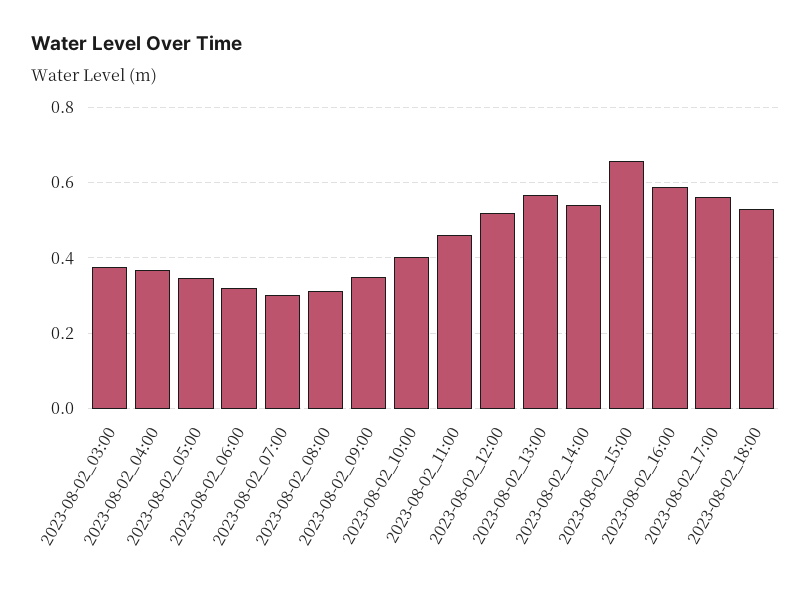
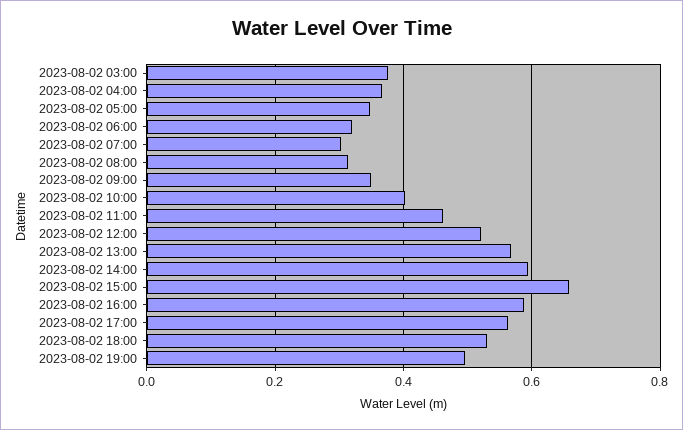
2023-08-02_14:00: 0.54 -> 0.6
2023-08-02 19:00: none -> 0.5

